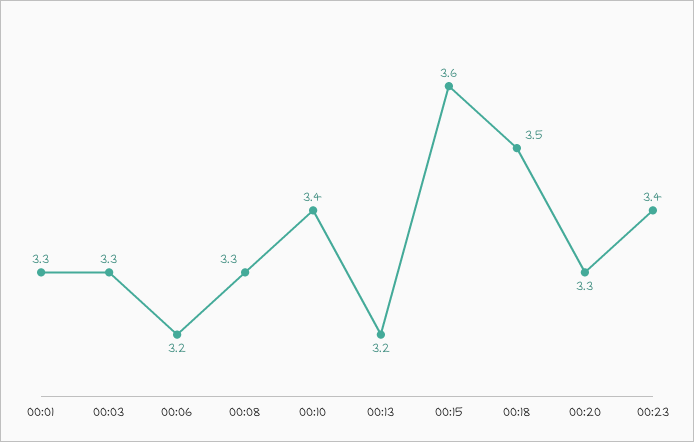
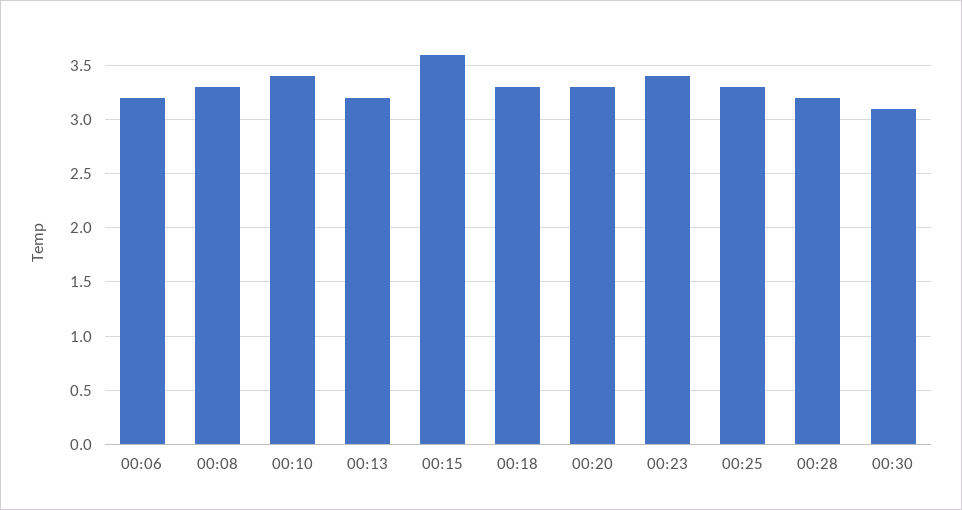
00:01: 3.3 -> none
00:03: 3.3 -> none
00:18: 3.5 -> 3.3
00:25: none -> 3.3
00:28: none -> 3.2
00:30: none -> 3.1

